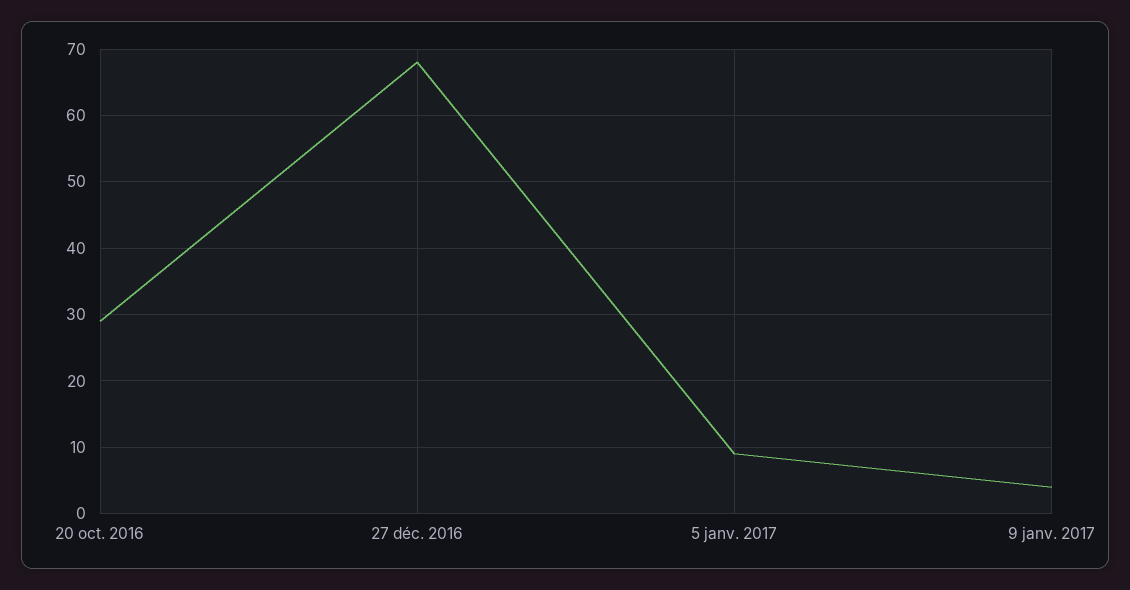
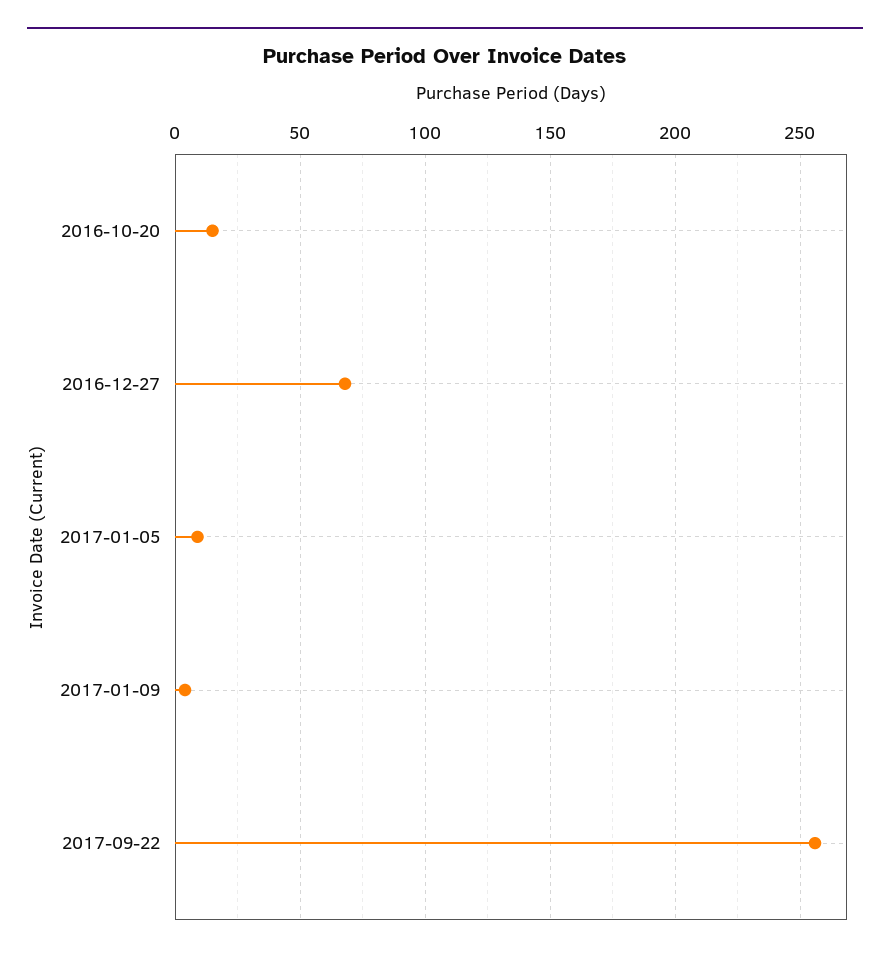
20 oct. 2016: 29 -> 15
2017-09-22: none -> 255

